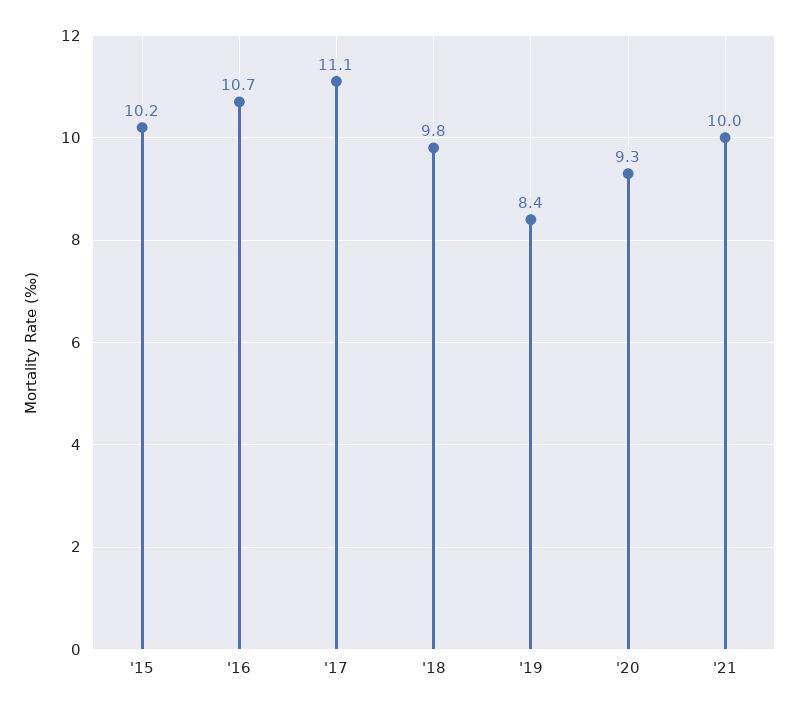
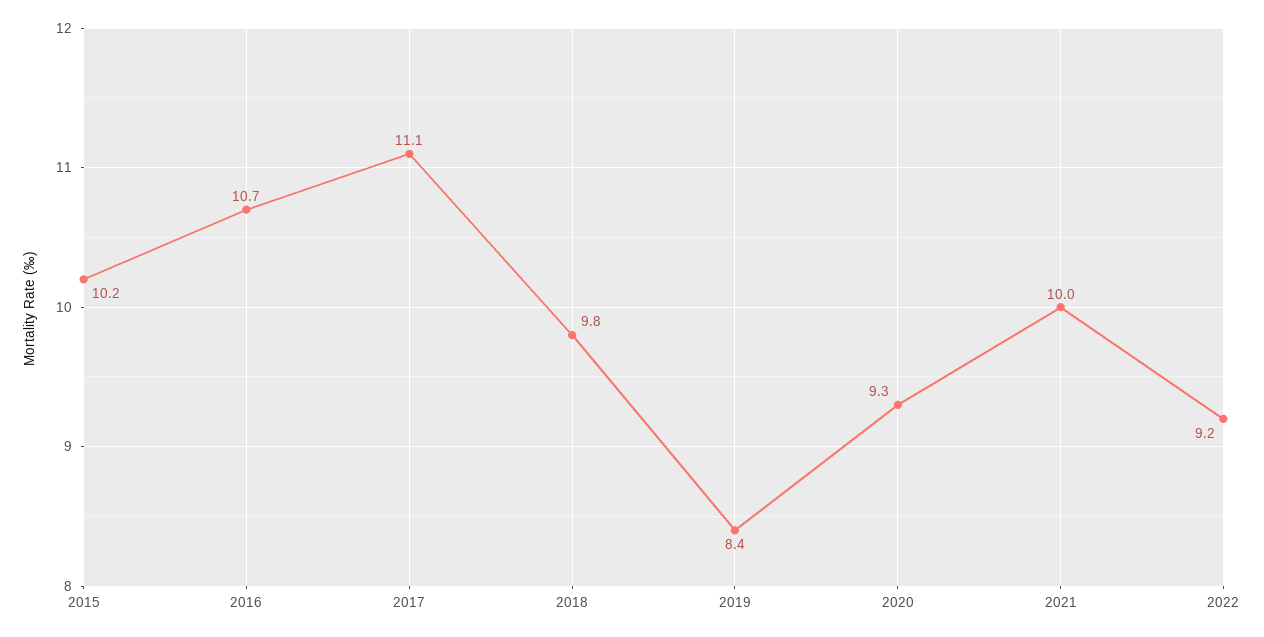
2022: none -> 9.2

